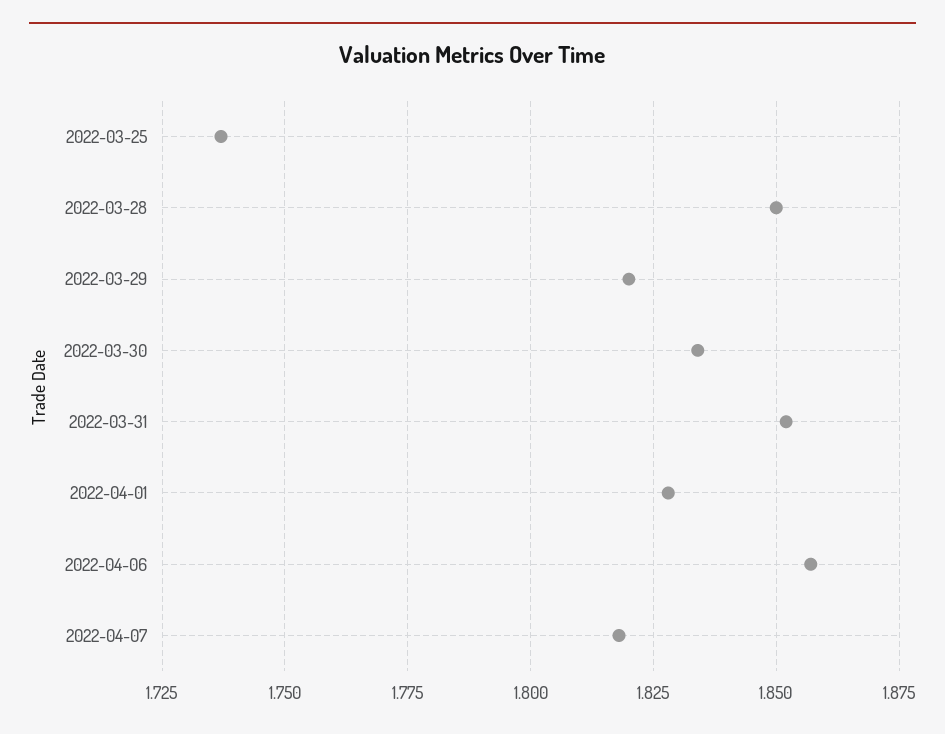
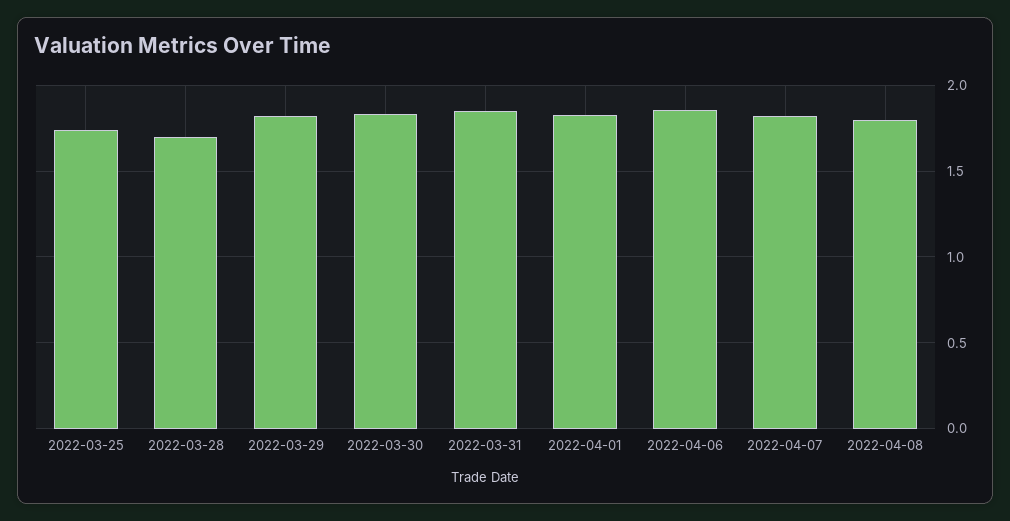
2022-03-28: 1.85 -> 1.7
2022-04-08: none -> 1.8

